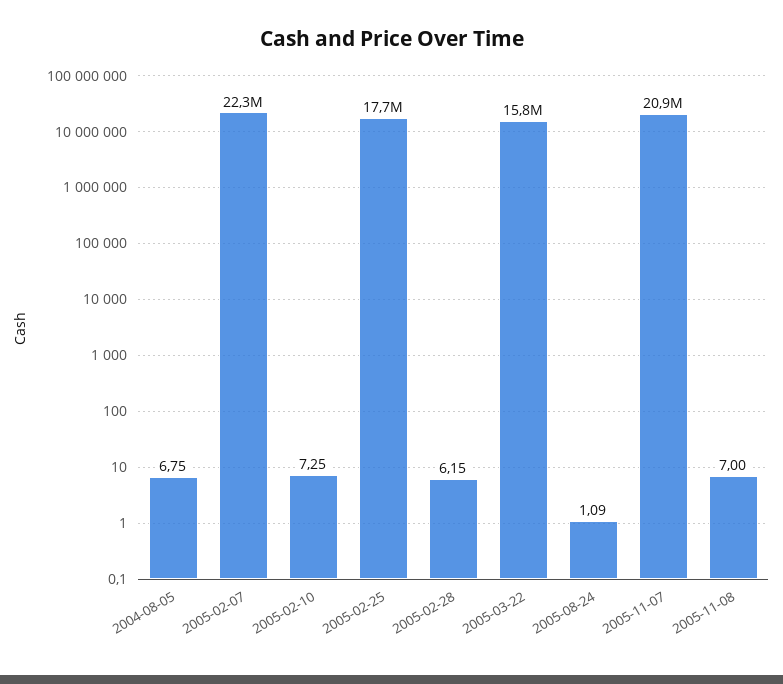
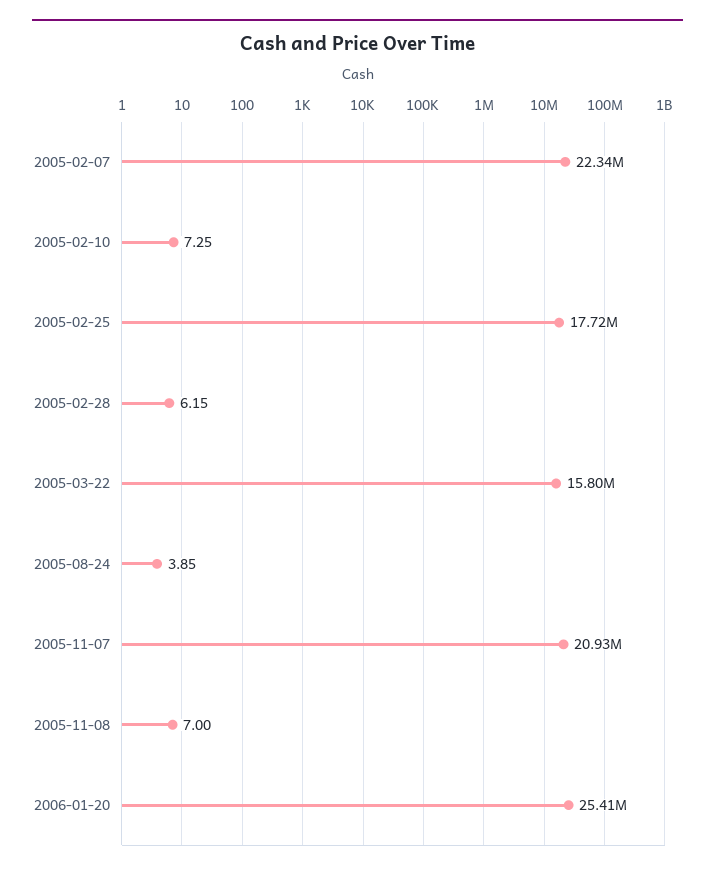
2004-08-05: 6.75 -> none
2005-08-24: 1.09 -> 3.85
2006-01-20: none -> 25410000

